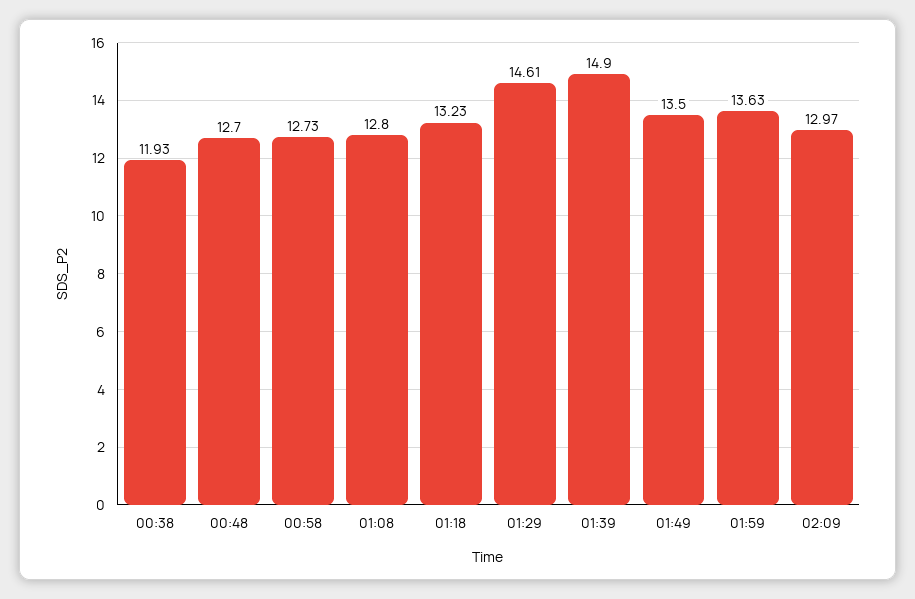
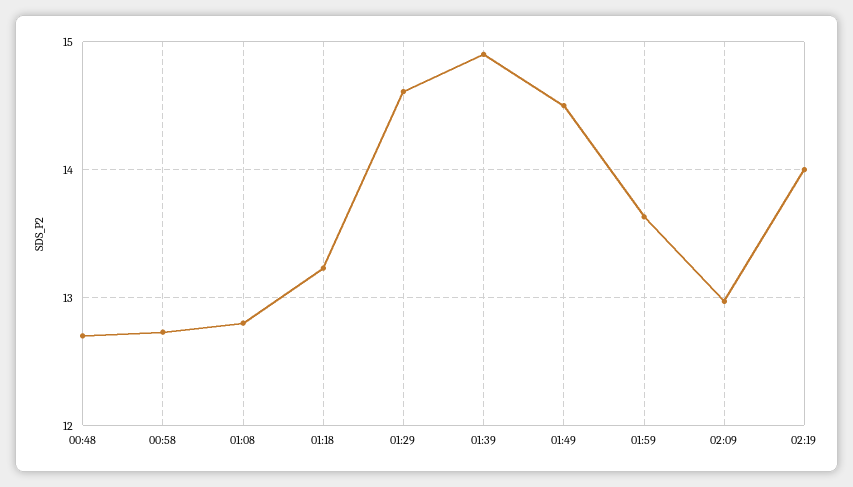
00:38: 11.93 -> none
01:49: 13.5 -> 14.5
02:19: none -> 14

